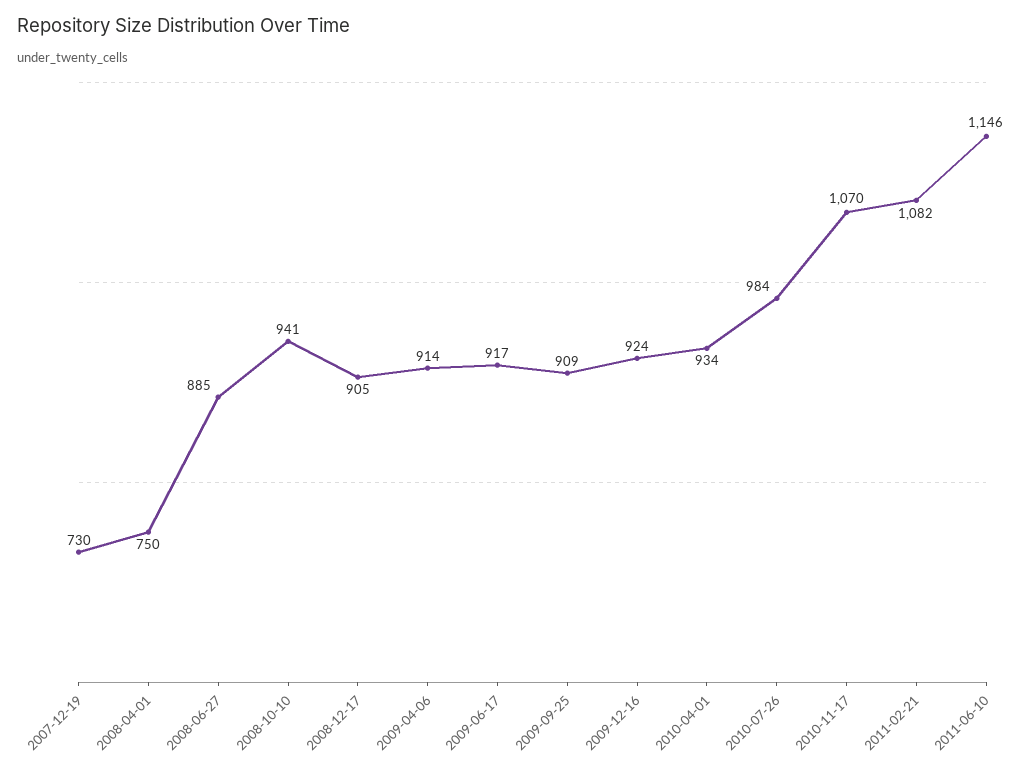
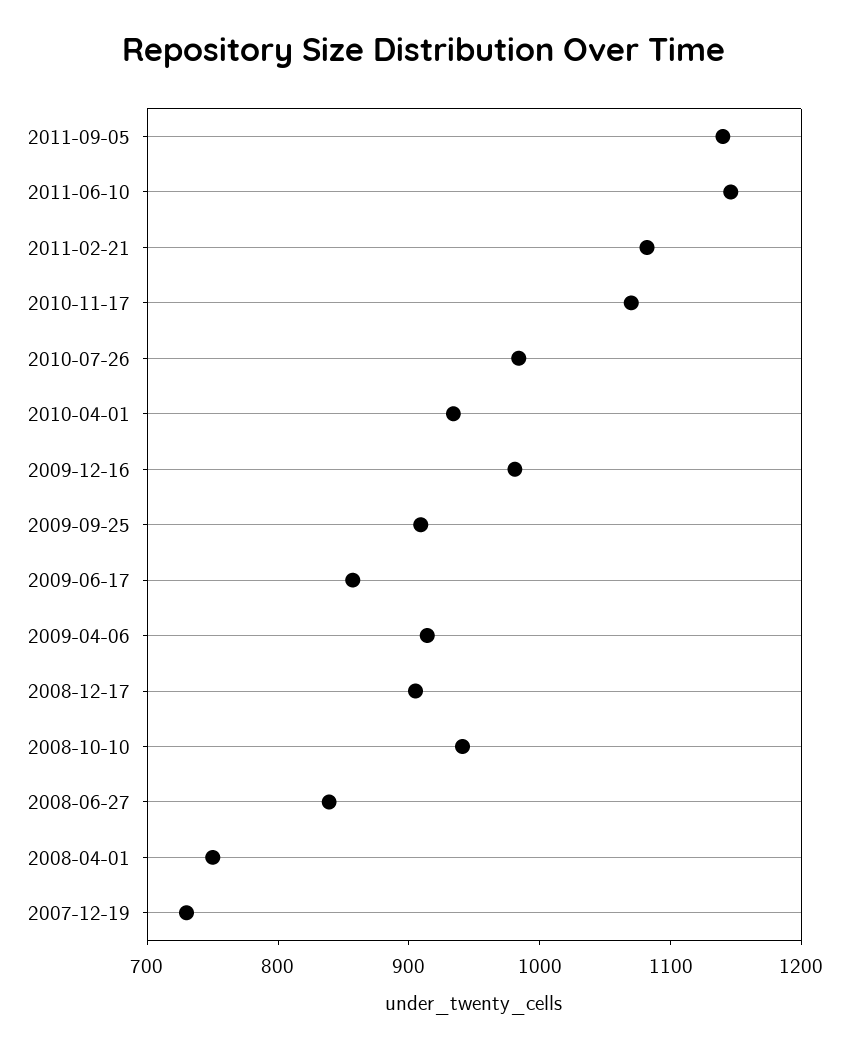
2008-06-27: 885 -> 840
2009-06-17: 917 -> 860
2009-12-16: 924 -> 980
2011-09-05: none -> 1140

